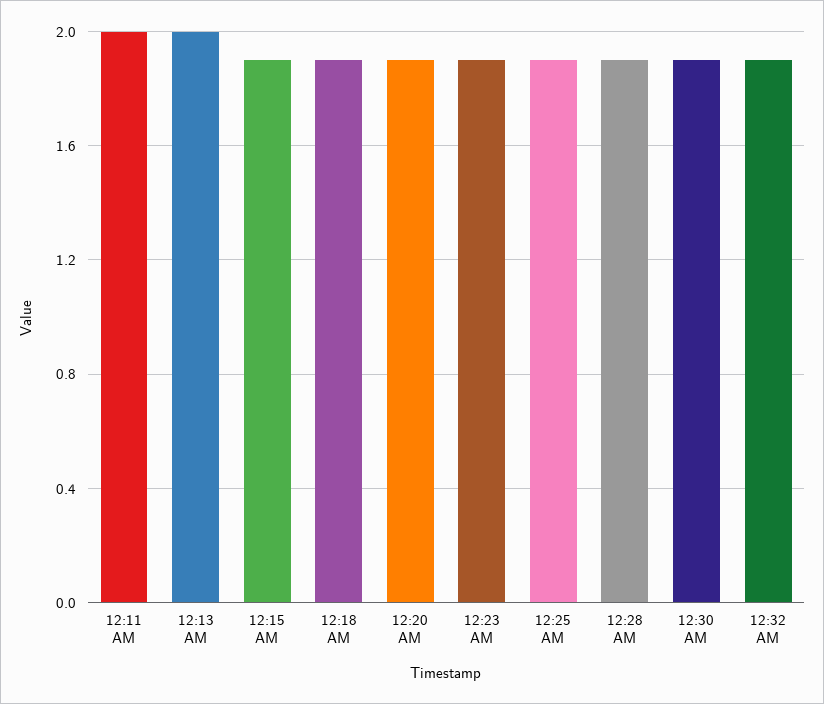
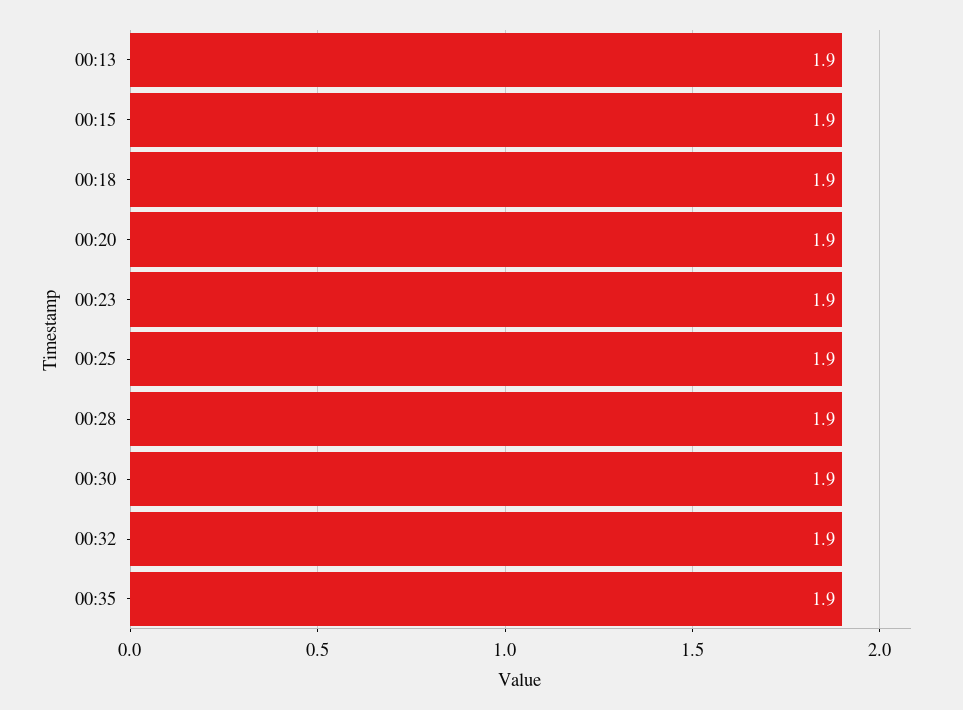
12:11 AM: 2 -> none
12:13 AM: 2 -> 1.9
00:35: none -> 1.9

